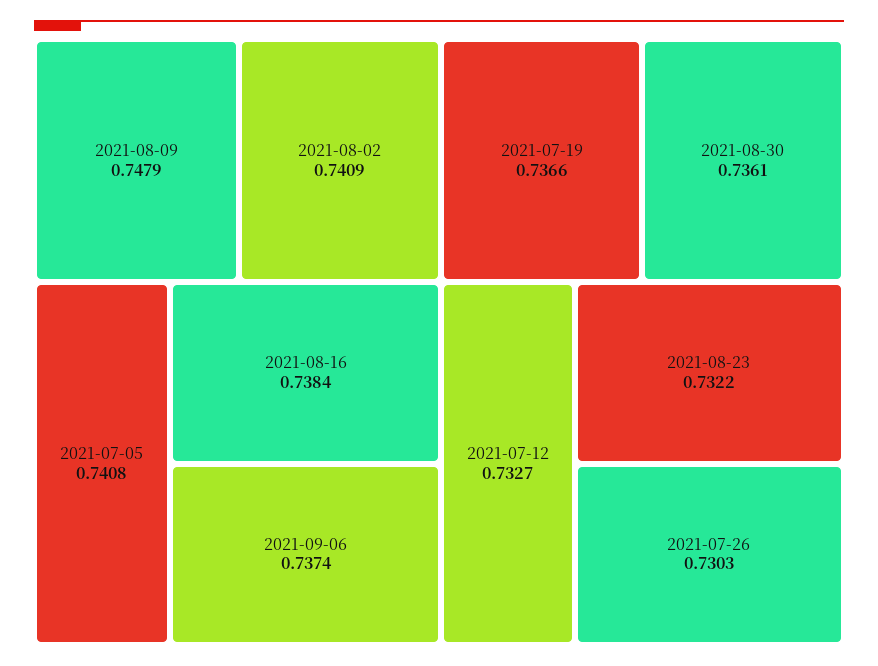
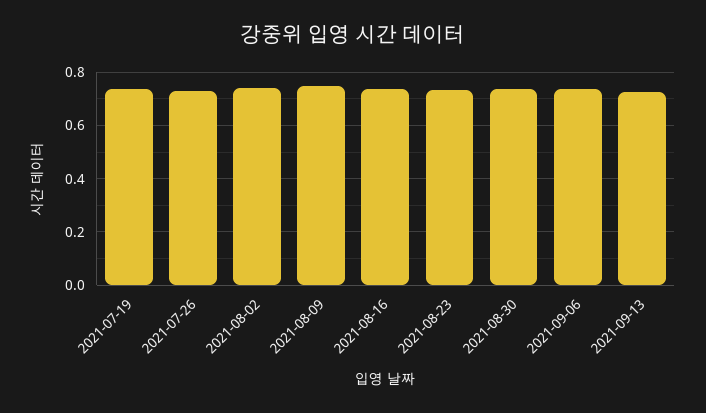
2021-07-05: 0.7408 -> none
2021-07-12: 0.7327 -> none
2021-09-13: none -> 0.725

